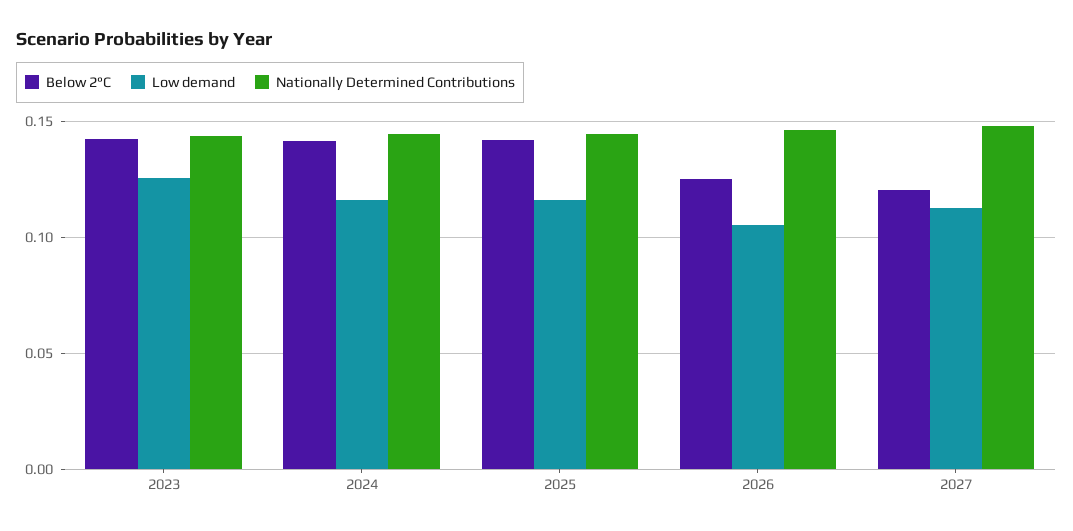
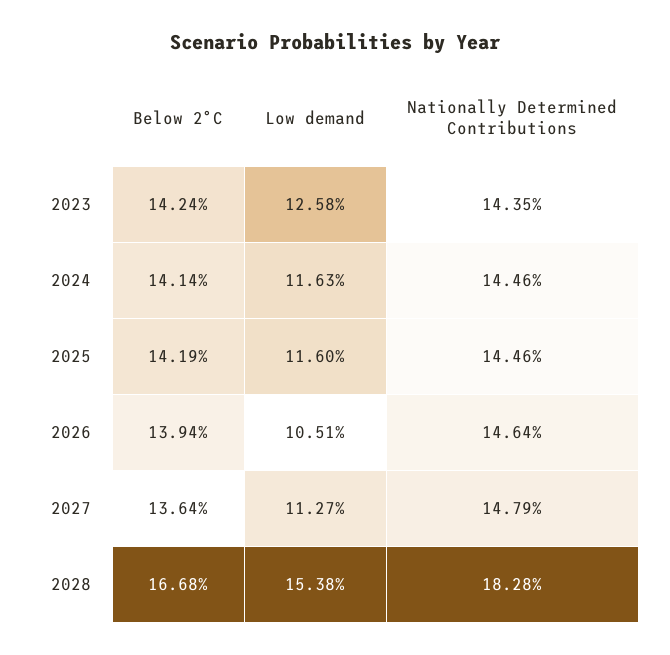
Below 2°C, 2026: 0.125 -> 0.1394
Below 2°C, 2027: 0.12 -> 0.1364
Below 2°C, 2028: none -> 0.1668
Low demand, 2028: none -> 0.1538
Nationally Determined Contributions, 2028: none -> 0.1828

